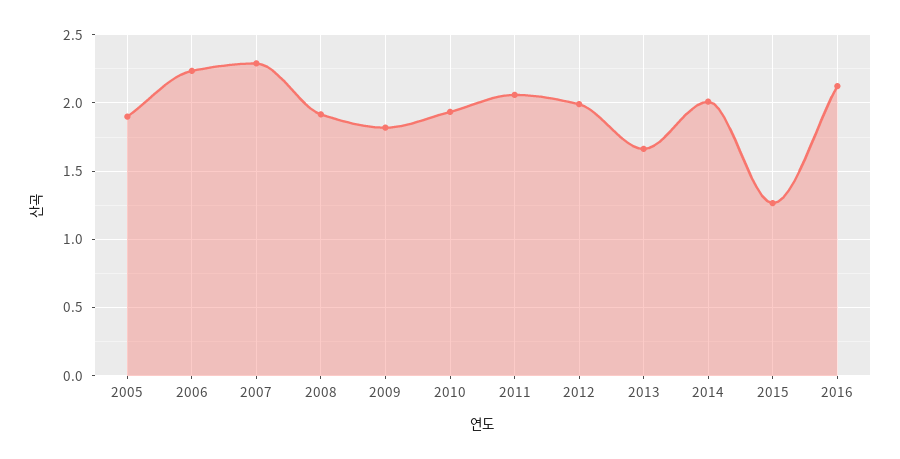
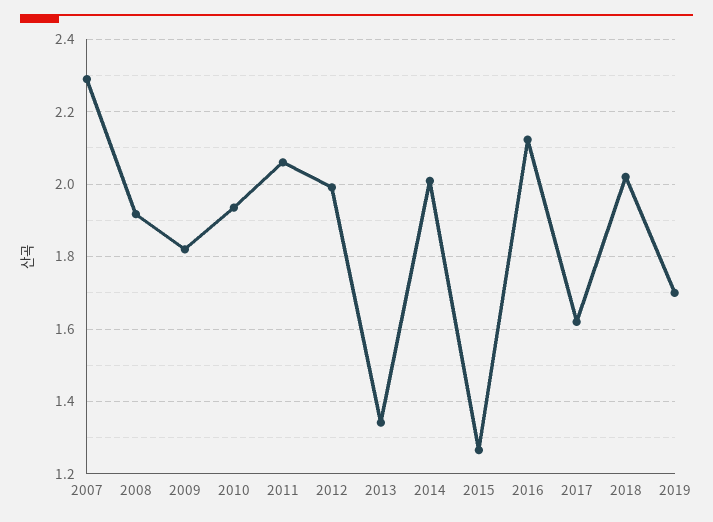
2005: 1.9 -> none
2006: 2.25 -> none
2013: 1.65 -> 1.34
2017: none -> 1.62
2018: none -> 2.02
2019: none -> 1.7

